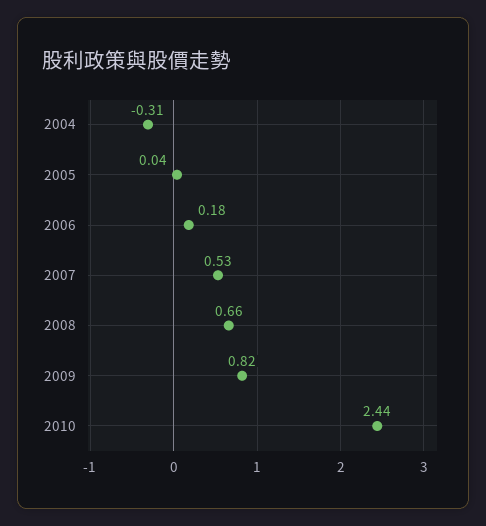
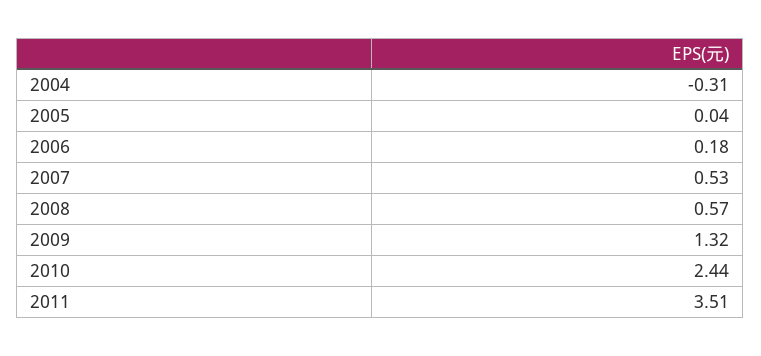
2008: 0.66 -> 0.57
2009: 0.82 -> 1.32
2011: none -> 3.51

